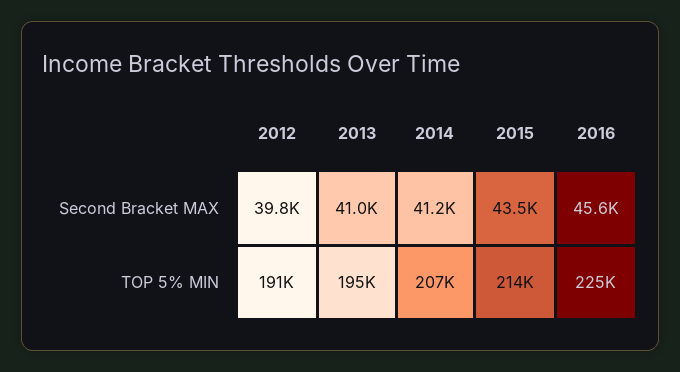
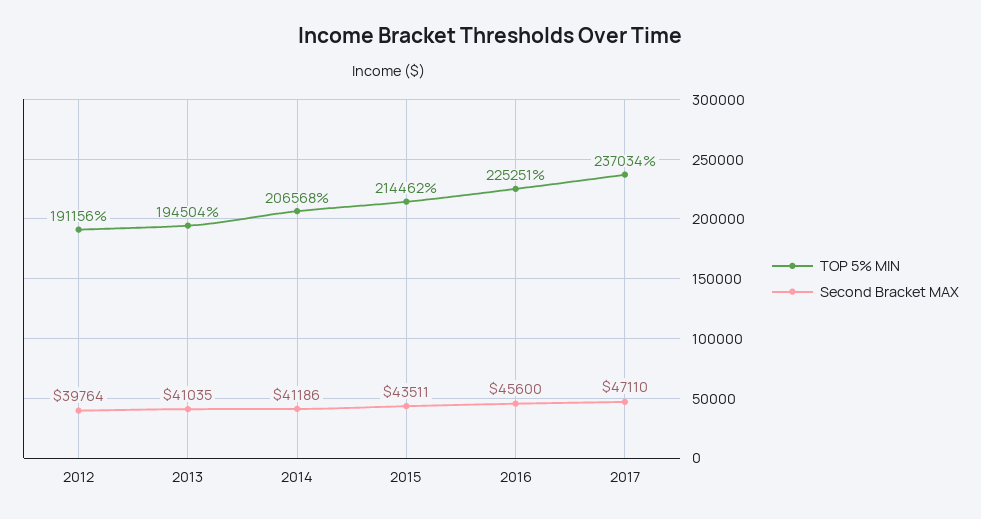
TOP 5% MIN, 2017: none -> 237034
Second Bracket MAX, 2017: none -> 47110

